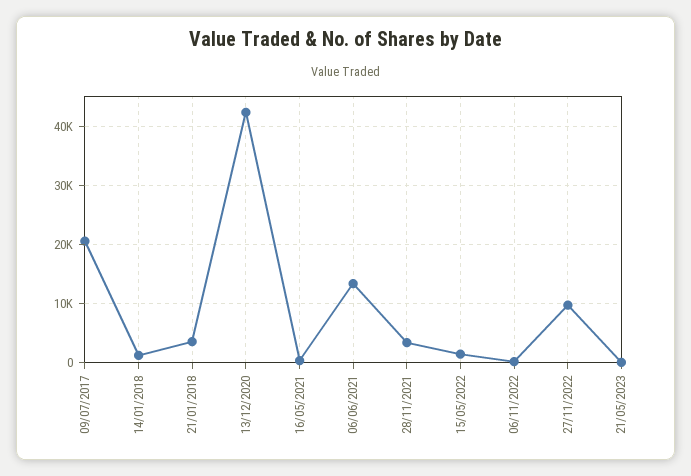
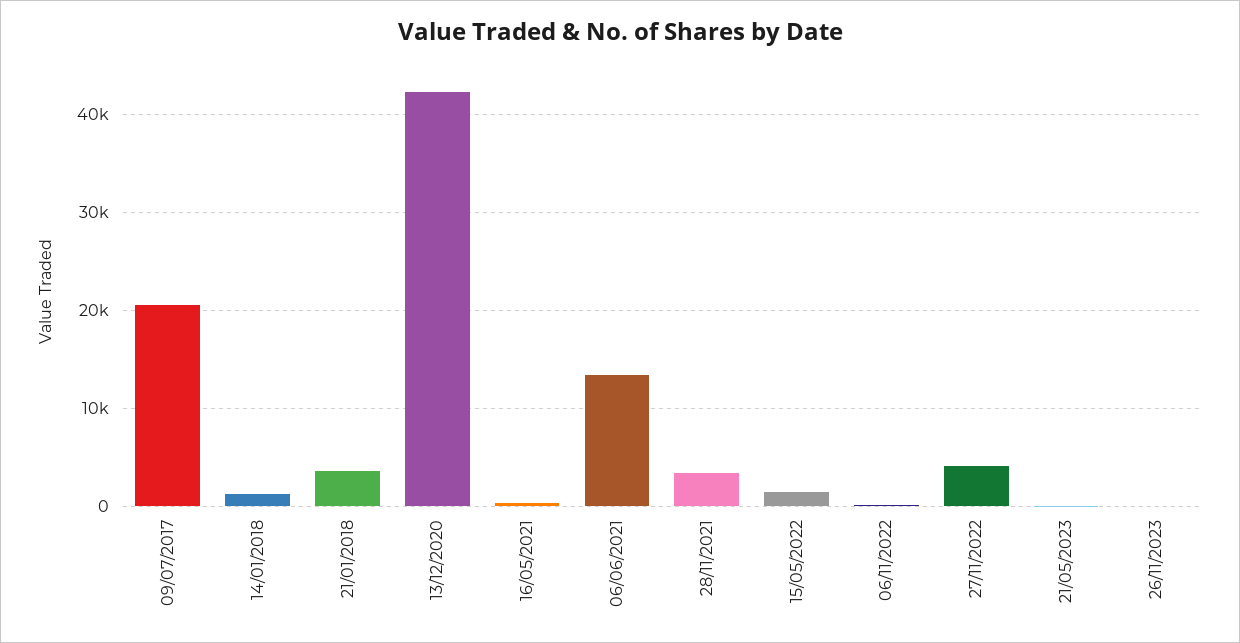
27/11/2022: 10000 -> 4000
26/11/2023: none -> 0

